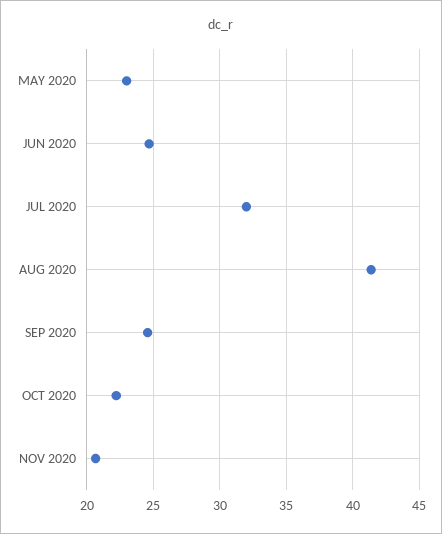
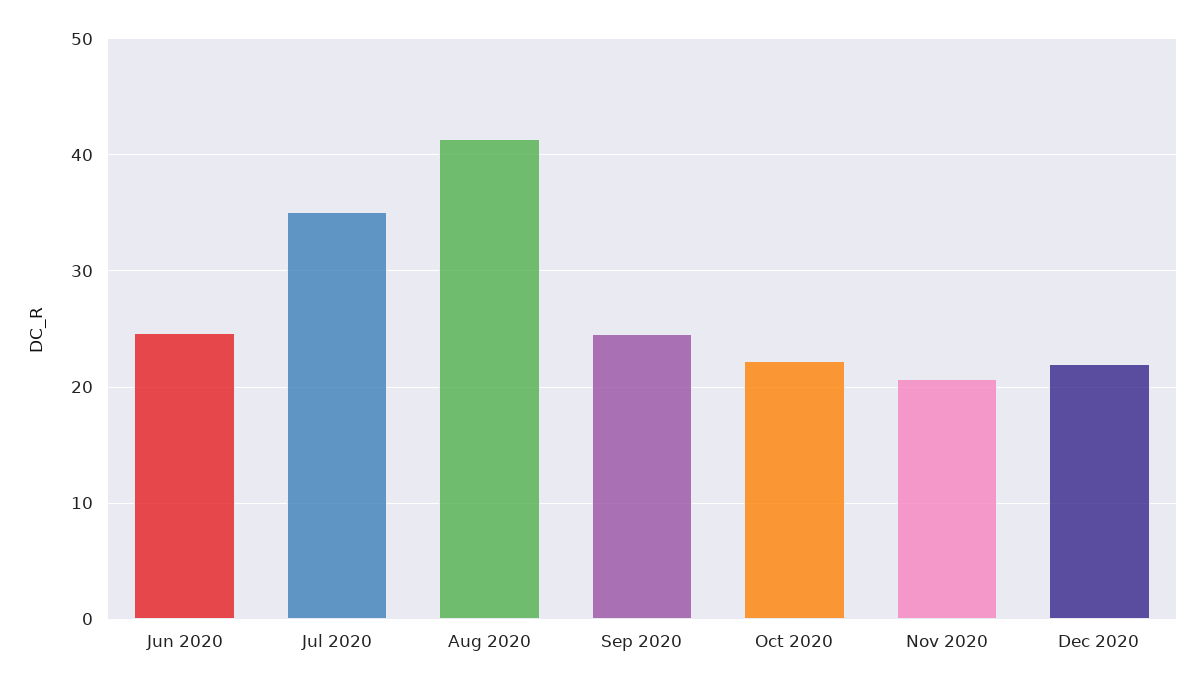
MAY 2020: 23 -> none
JUL 2020: 32 -> 35
Dec 2020: none -> 22

